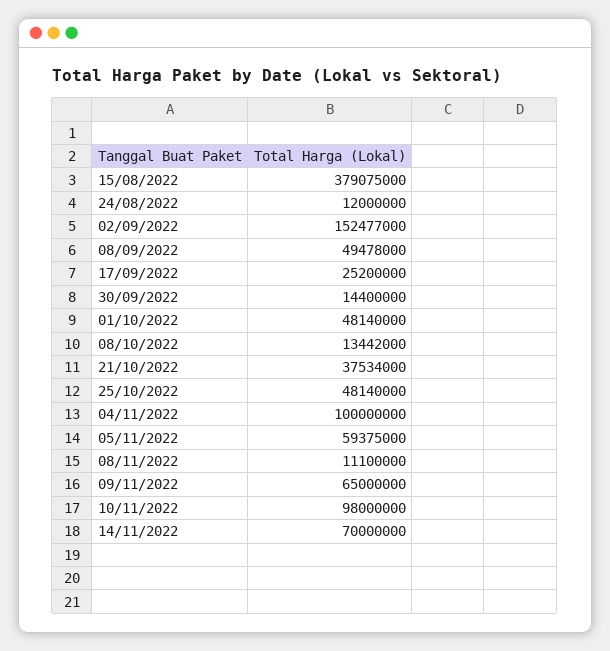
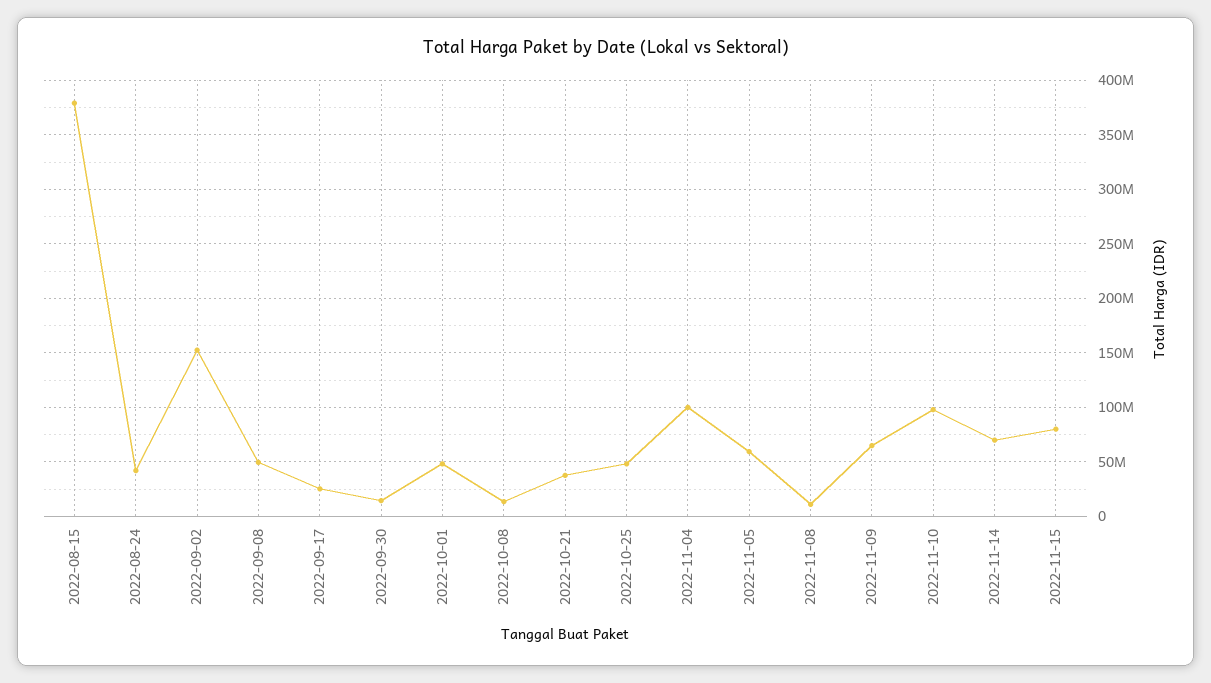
24/08/2022: 12000000 -> 40000000
2022-11-15: none -> 80000000

